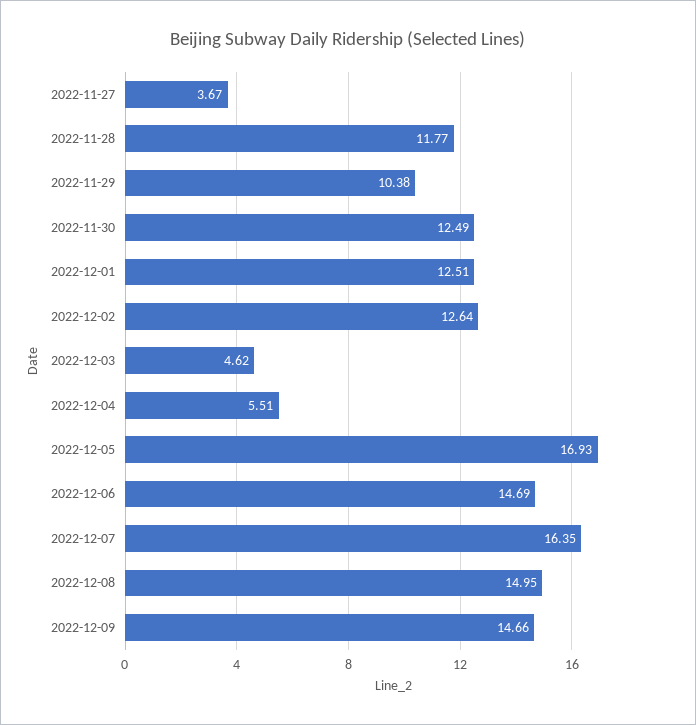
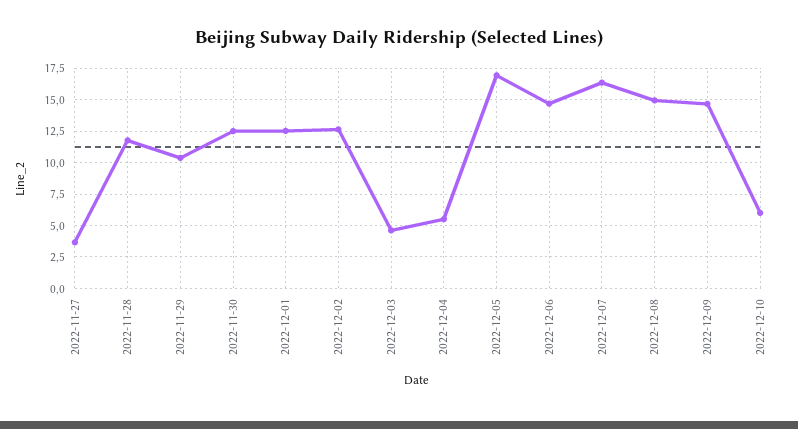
2022-12-10: none -> 6

